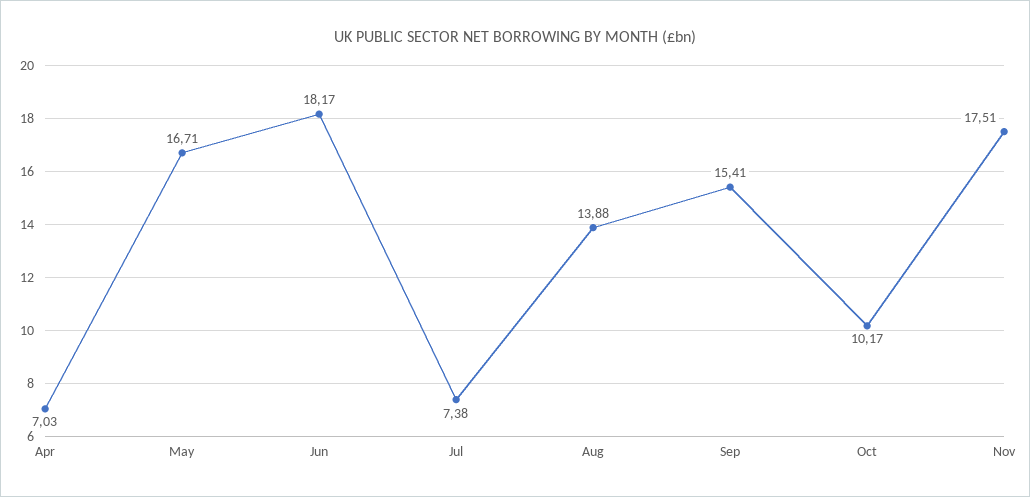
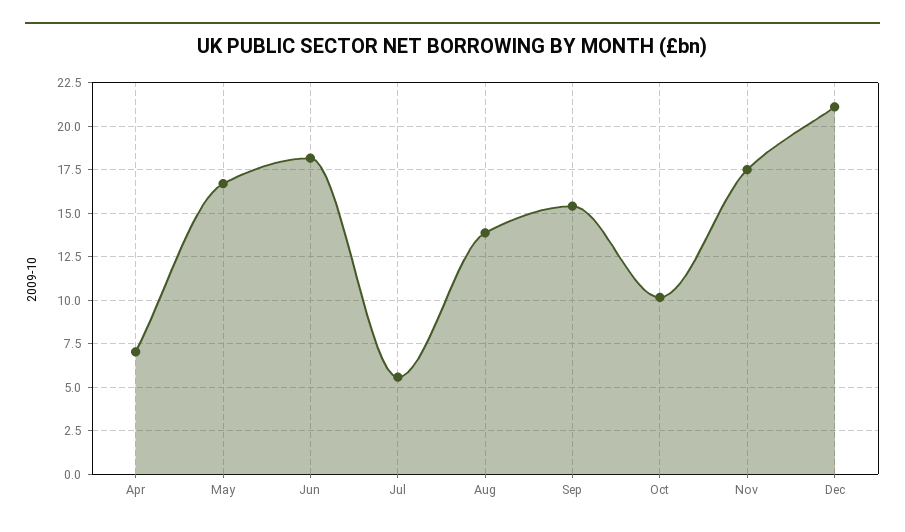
Jul: 7.38 -> 5.5
Dec: none -> 21

